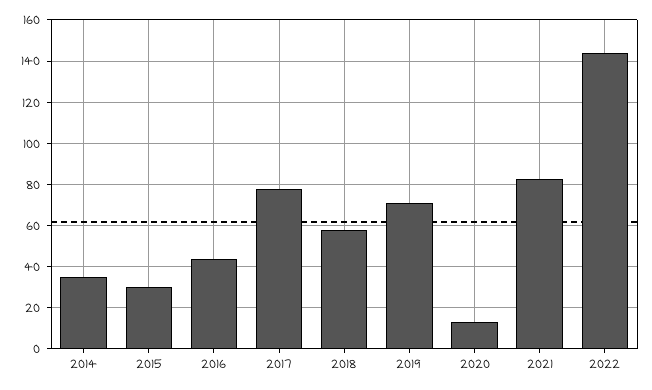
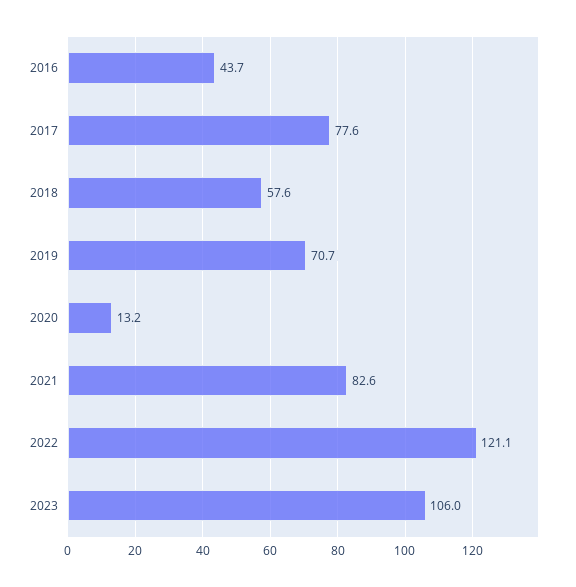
2014: 35 -> none
2015: 30 -> none
2022: 145 -> 121.1
2023: none -> 106

